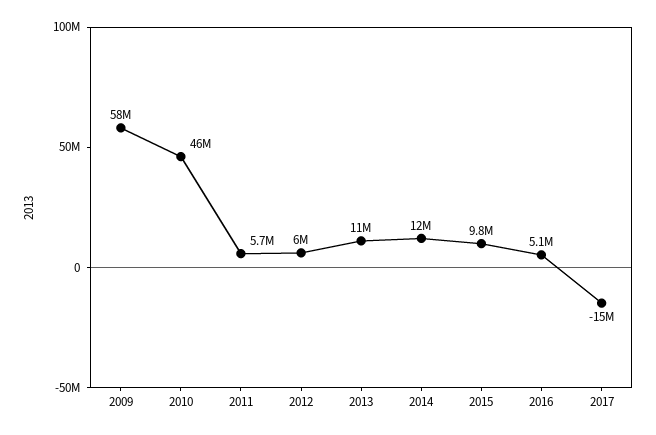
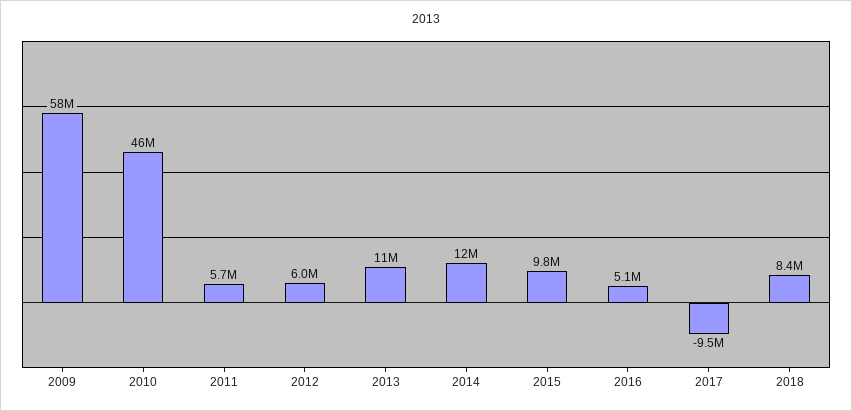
2017: -15000000 -> -9500000
2018: none -> 8400000

